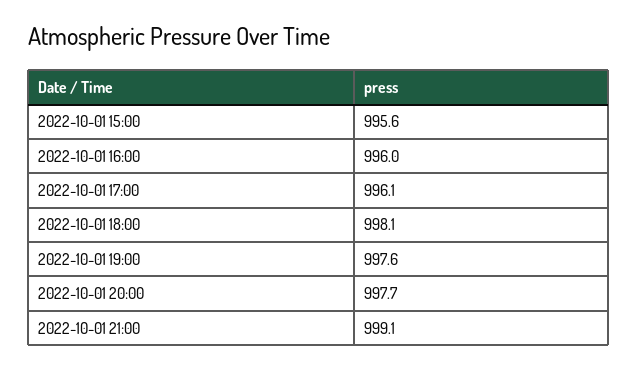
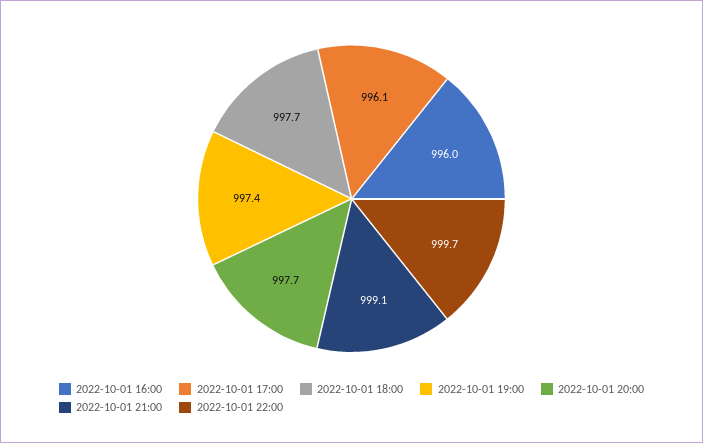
2022-10-01 15:00: 995.6 -> none
2022-10-01 18:00: 998.1 -> 997.7
2022-10-01 19:00: 997.6 -> 997.4
2022-10-01 22:00: none -> 999.7

